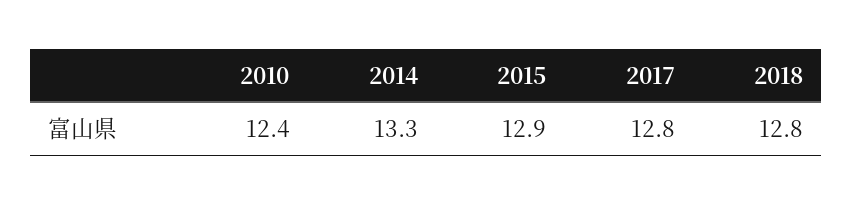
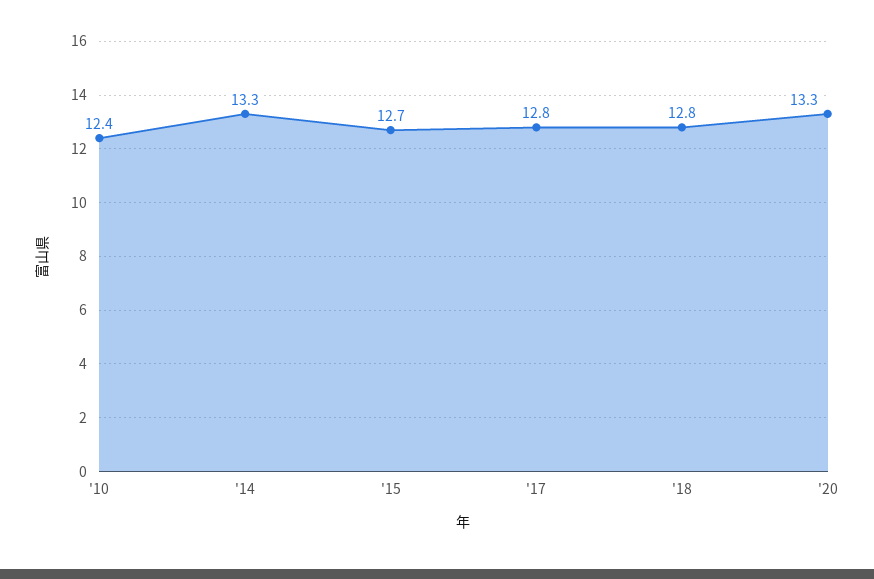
2015: 12.9 -> 12.7
'20: none -> 13.3

